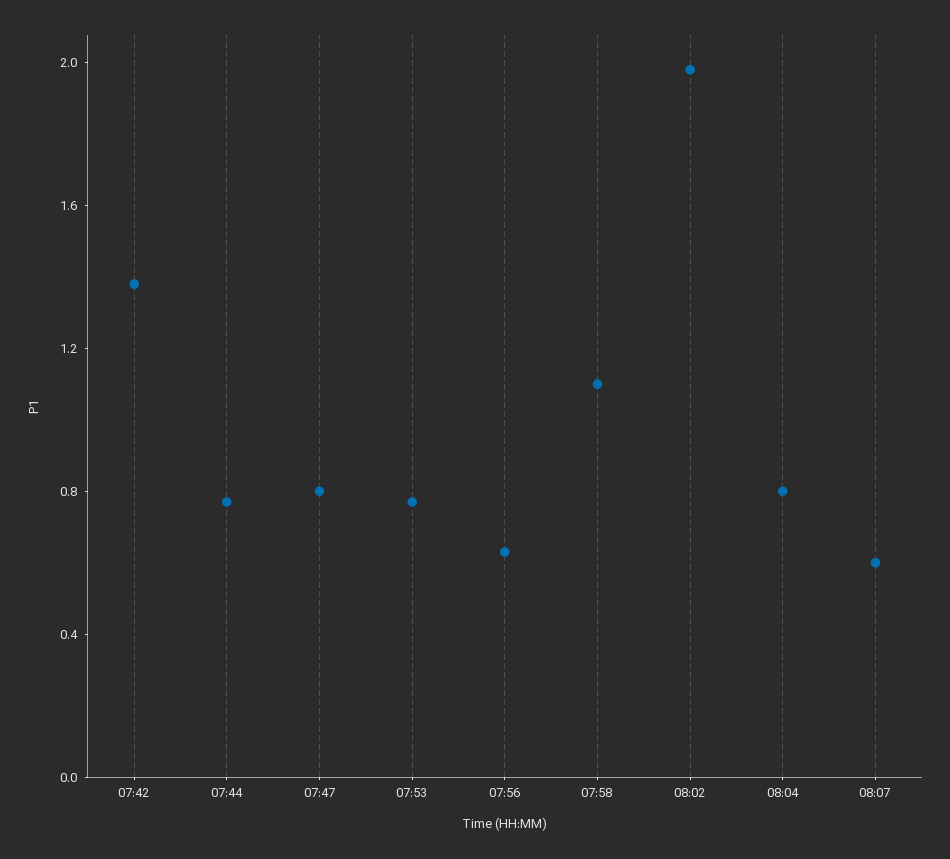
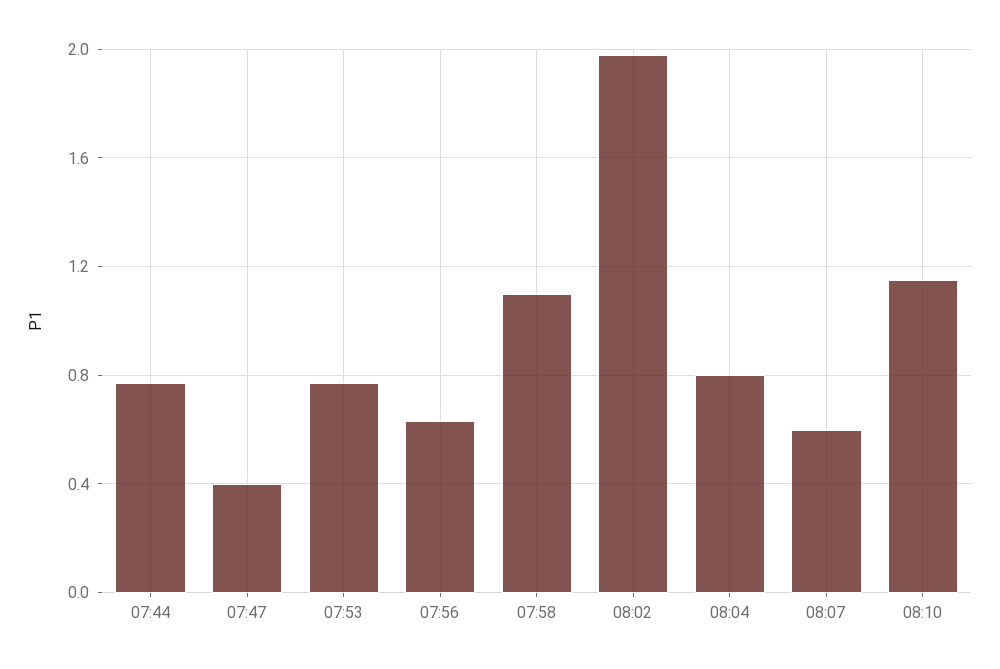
07:42: 1.4 -> none
07:47: 0.8 -> 0.4
08:10: none -> 1.15

